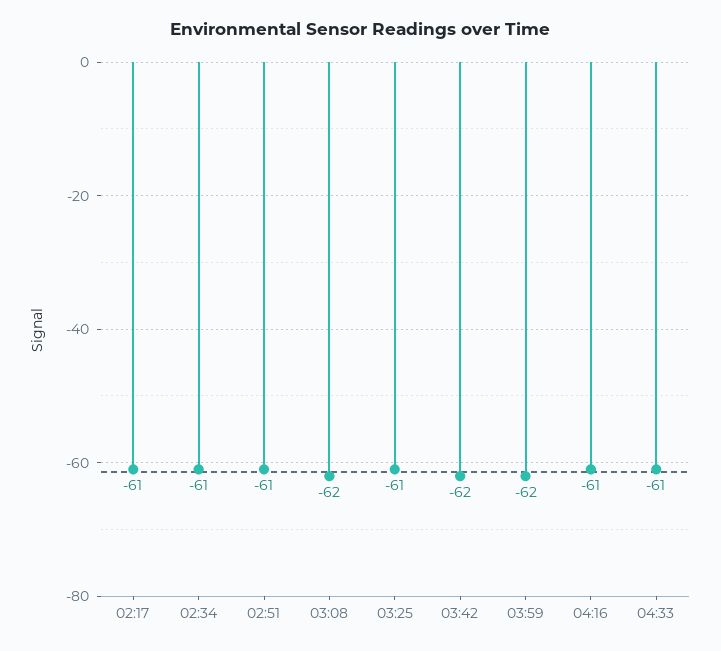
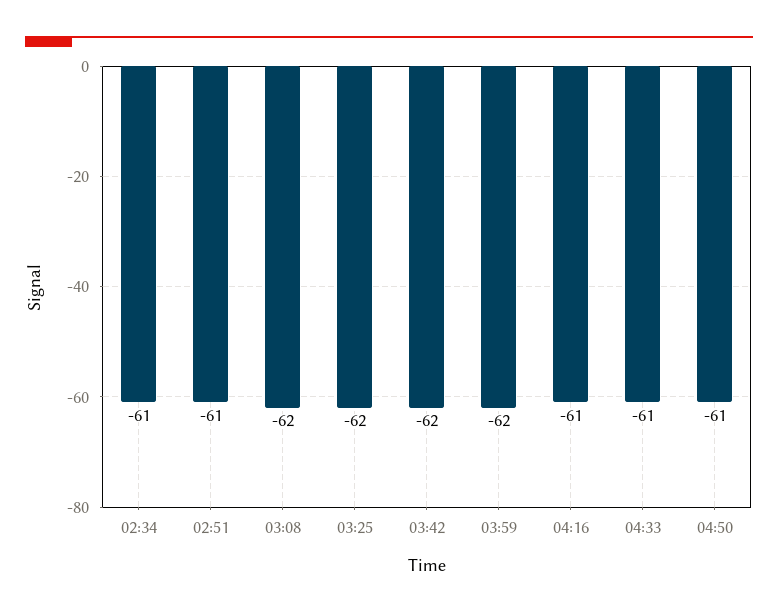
02:17: -61 -> none
03:25: -61 -> -62
04:50: none -> -61

